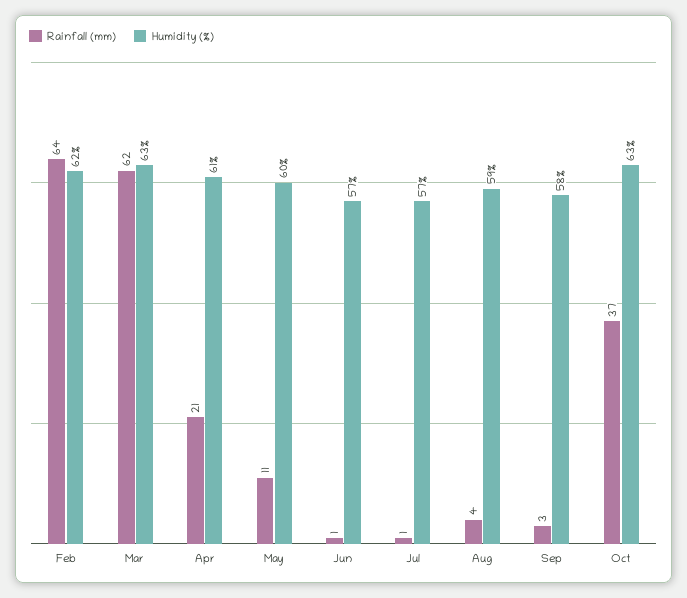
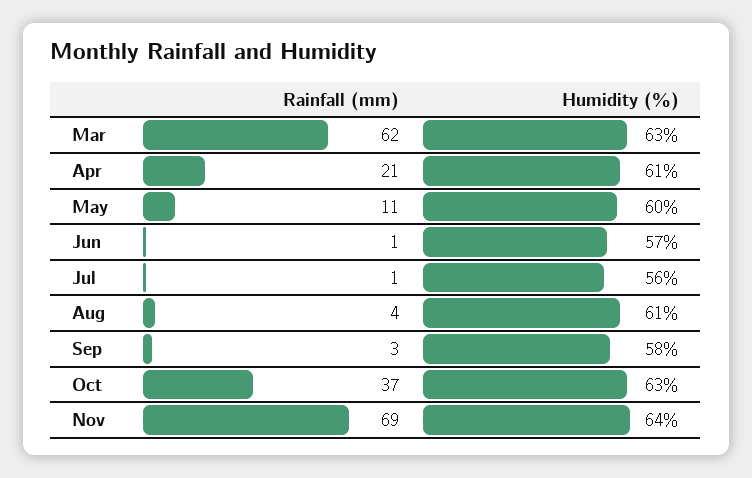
Rainfall (mm), Feb: 64 -> none
Humidity (%), Feb: 62 -> none
Humidity (%), Jul: 57 -> 56
Humidity (%), Aug: 59 -> 61
Rainfall (mm), Nov: none -> 69
Humidity (%), Nov: none -> 64

